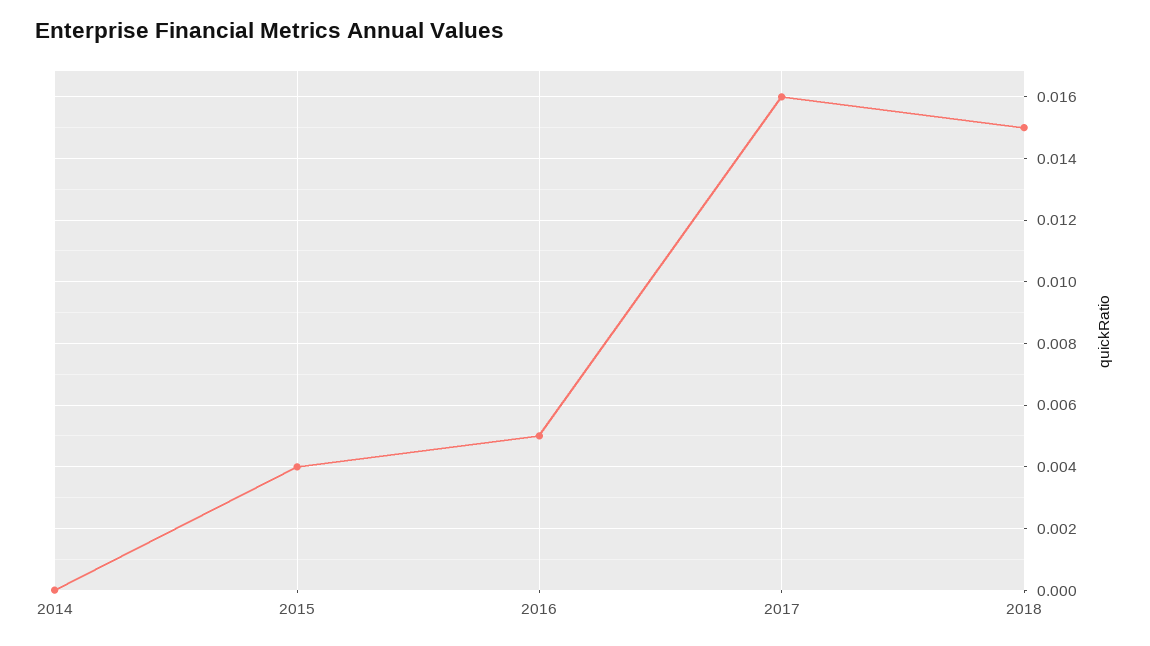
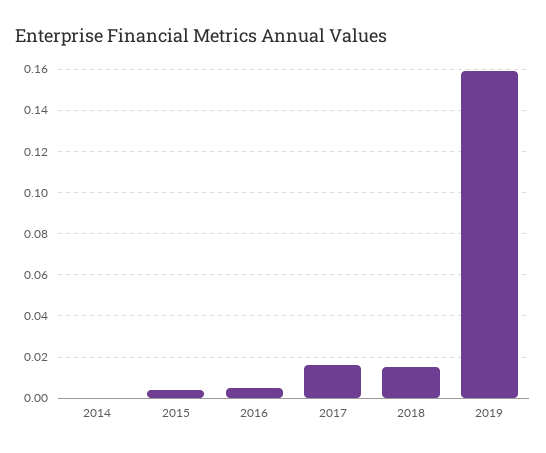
2019: none -> 0.16

